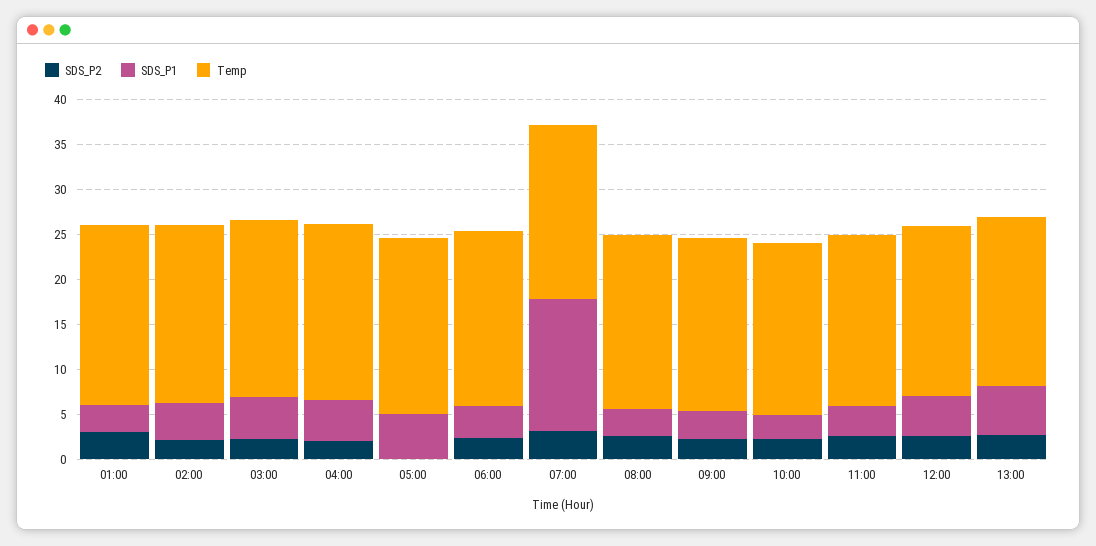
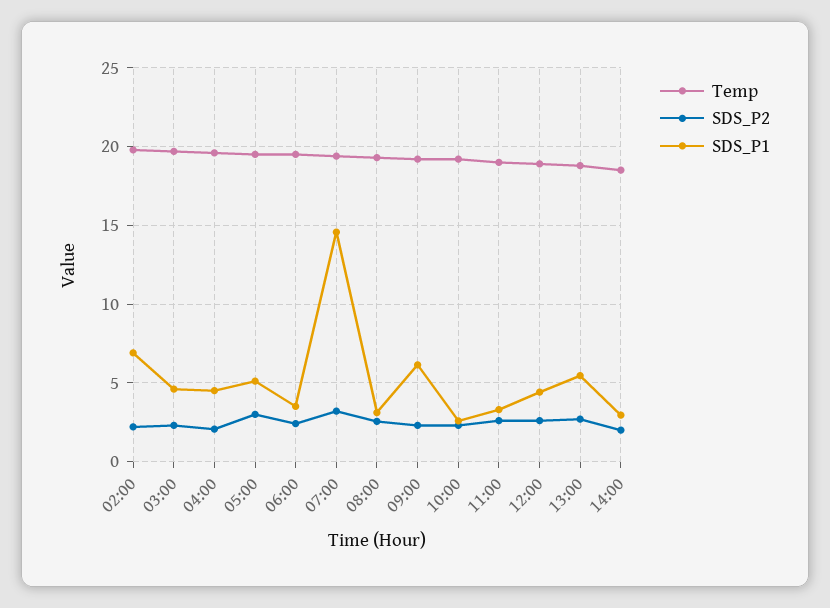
SDS_P2, 01:00: 3 -> none
SDS_P1, 01:00: 3 -> none
Temp, 01:00: 20 -> none
SDS_P1, 02:00: 4 -> 7
SDS_P2, 05:00: 0 -> 3
SDS_P1, 09:00: 3 -> 6
Temp, 14:00: none -> 18.5
SDS_P2, 14:00: none -> 2
SDS_P1, 14:00: none -> 3

